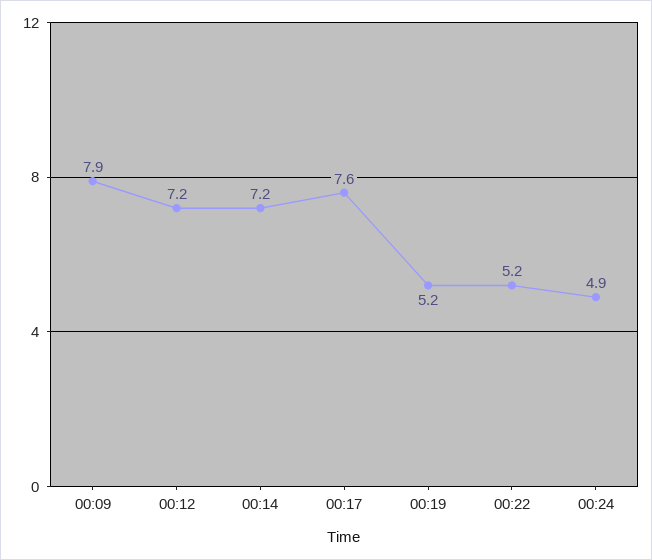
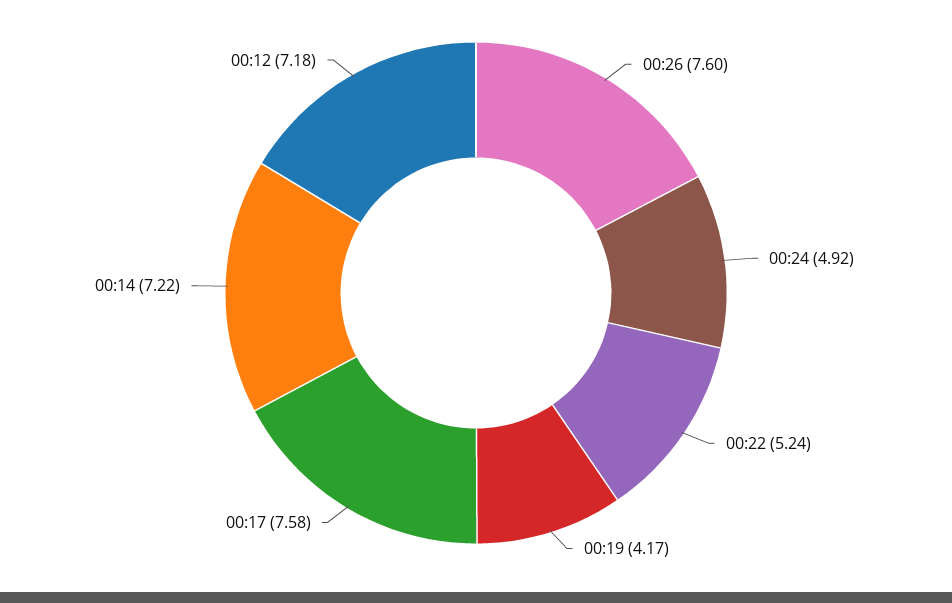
00:09: 7.9 -> none
00:19: 5.2 -> 4.17
00:26: none -> 7.6

